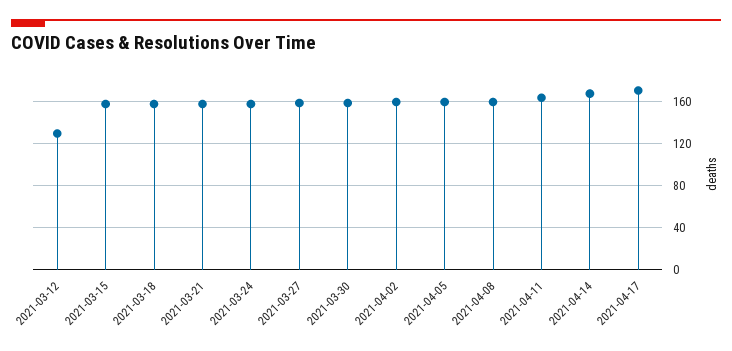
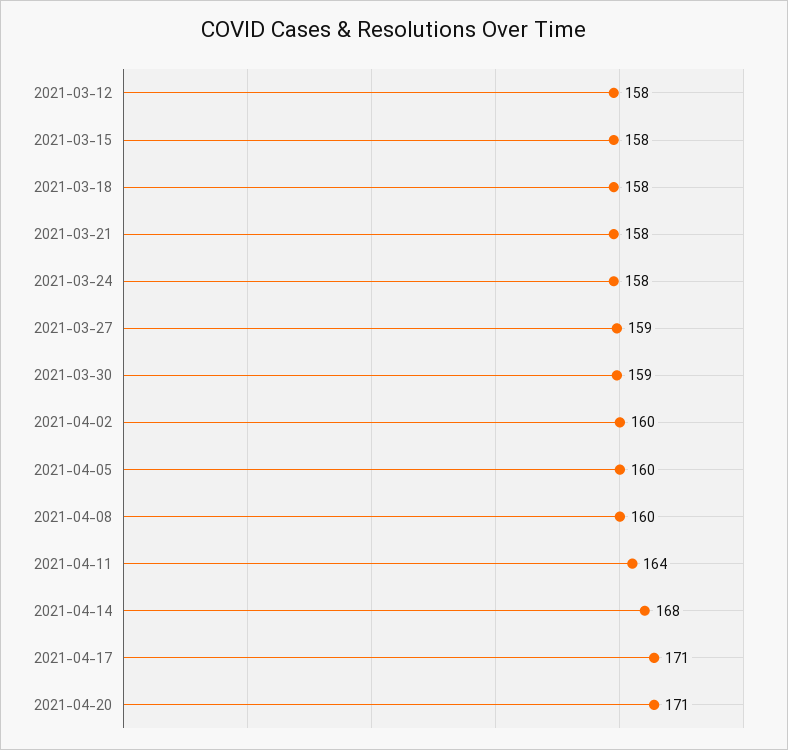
2021-03-12: 130 -> 158
2021-04-20: none -> 171

